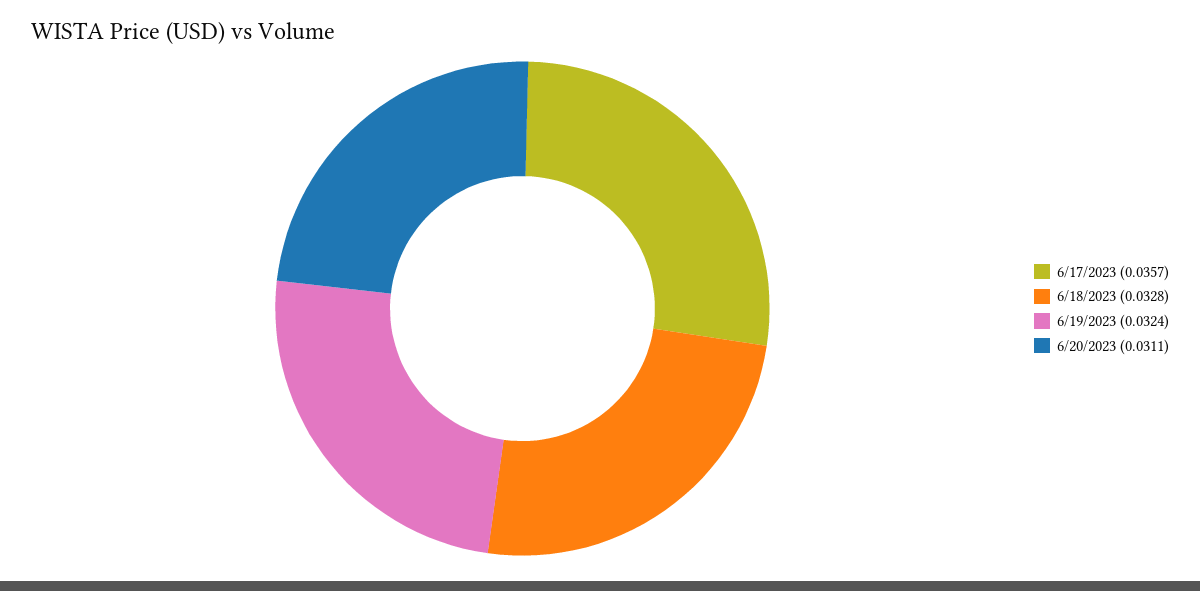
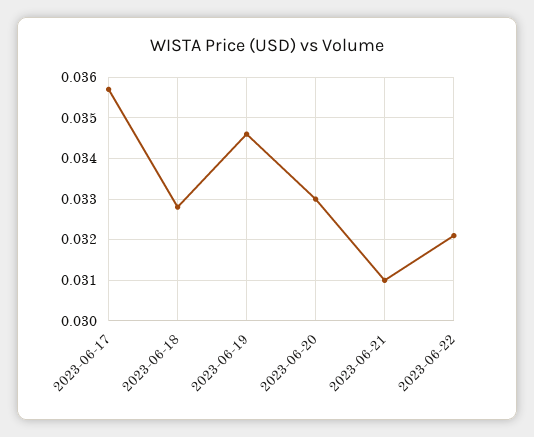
6/19/2023: 0.0324 -> 0.0345
6/20/2023: 0.0311 -> 0.033
2023-06-21: none -> 0.031
2023-06-22: none -> 0.032

